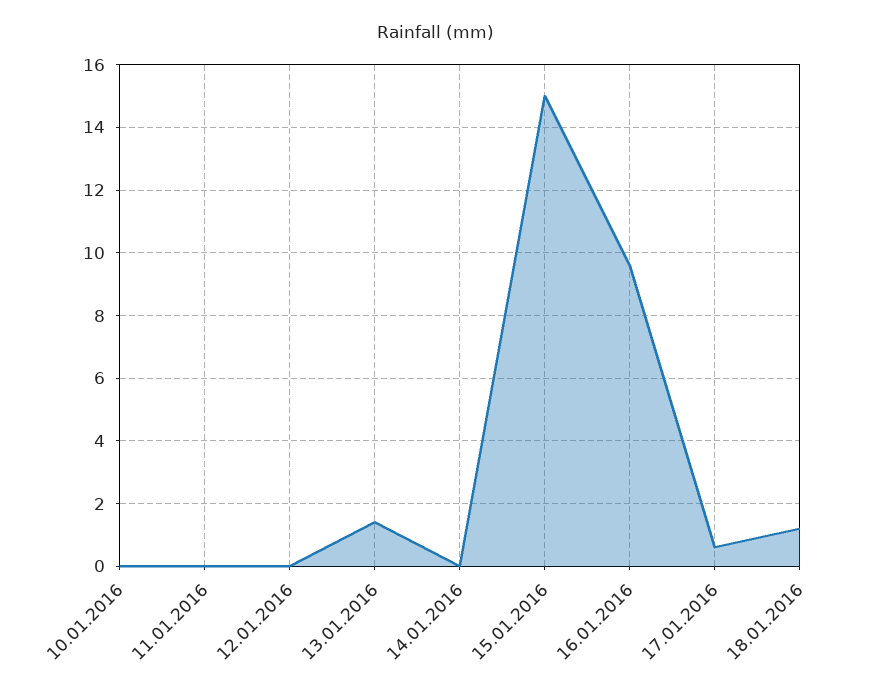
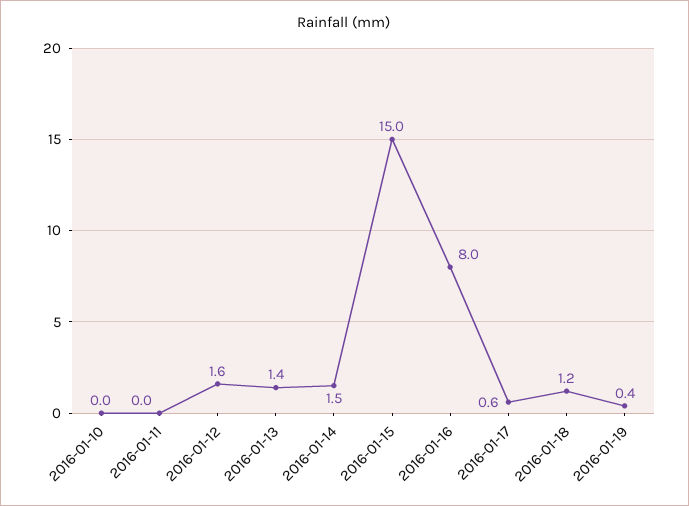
12.01.2016: 0 -> 1.6
14.01.2016: 0 -> 1.5
16.01.2016: 9.5 -> 8
2016-01-19: none -> 0.4

